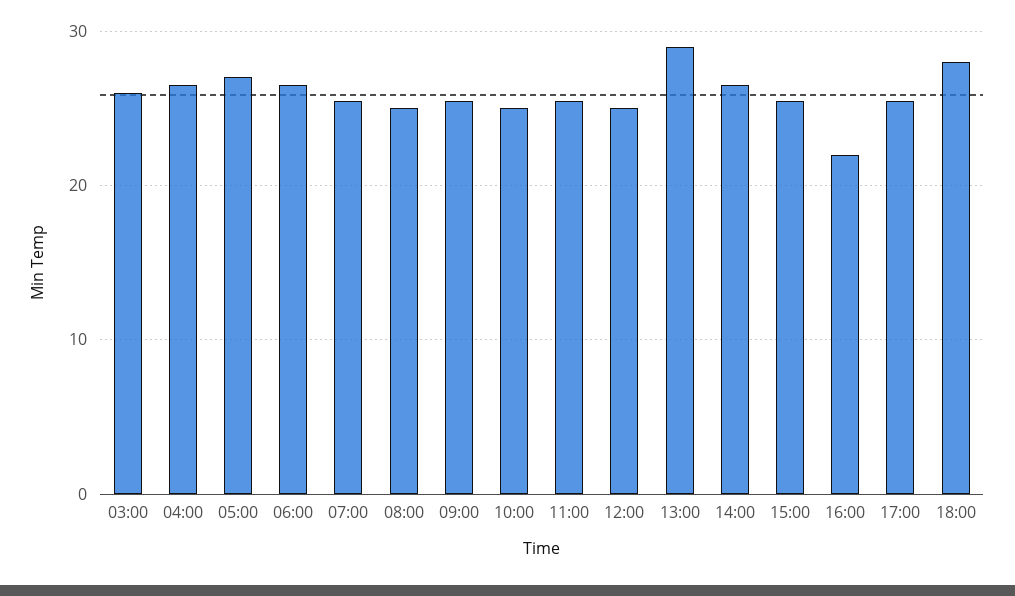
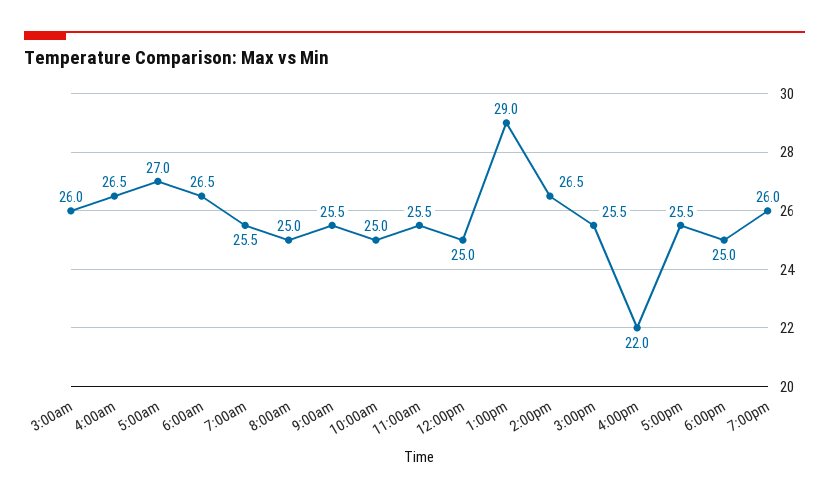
18:00: 28 -> 25
7:00pm: none -> 26

